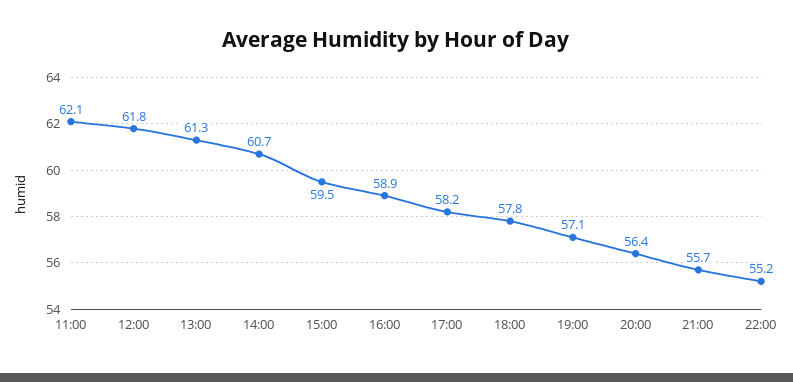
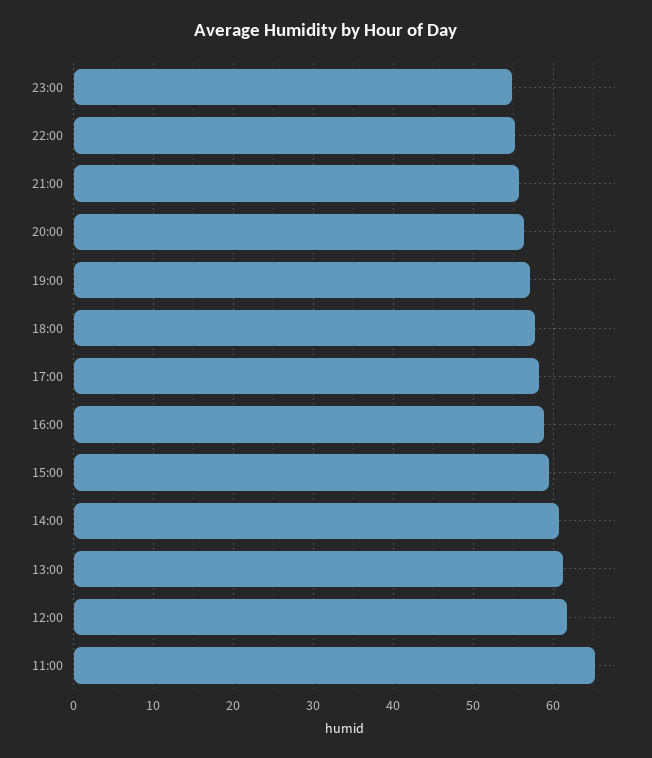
11:00: 62.1 -> 65
23:00: none -> 55

